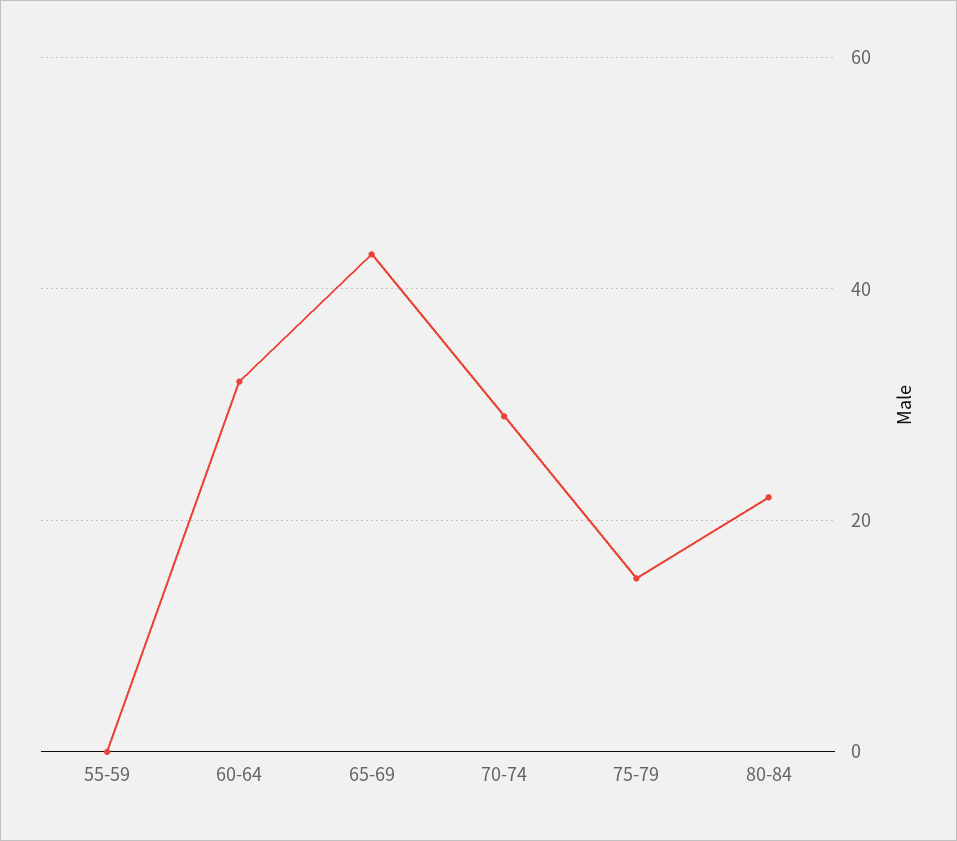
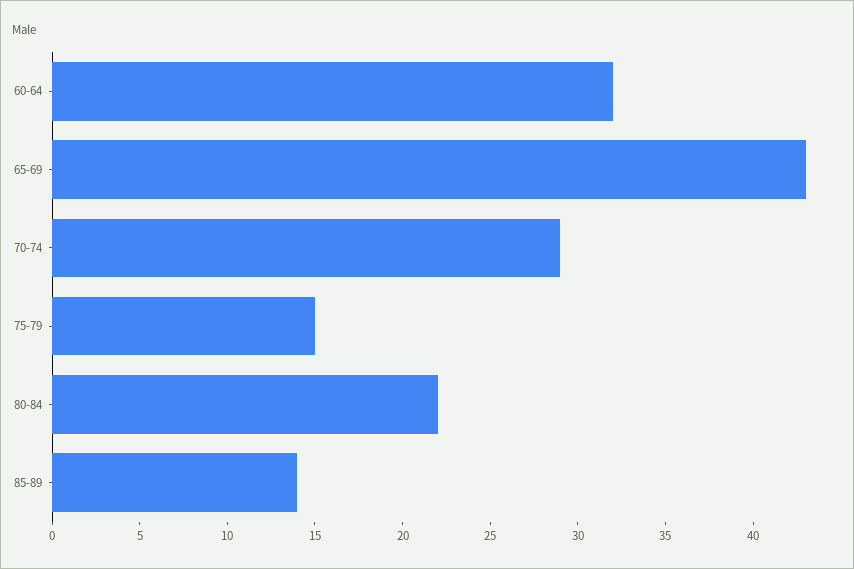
55-59: 0 -> none
85-89: none -> 14

